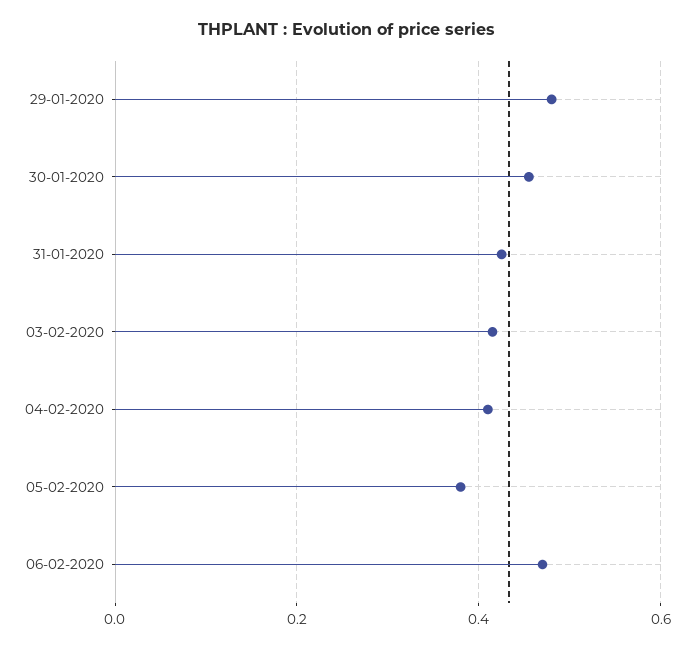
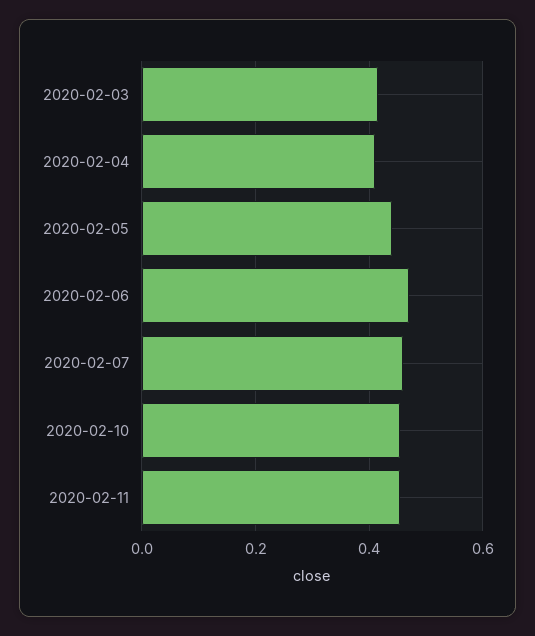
29-01-2020: 0.48 -> none
30-01-2020: 0.46 -> none
31-01-2020: 0.42 -> none
05-02-2020: 0.38 -> 0.44
2020-02-07: none -> 0.46
2020-02-10: none -> 0.46
2020-02-11: none -> 0.46

